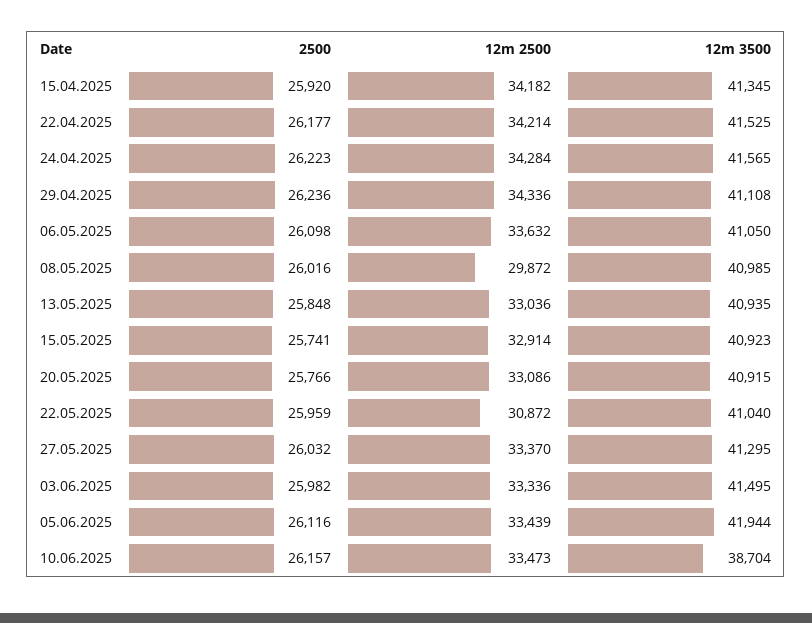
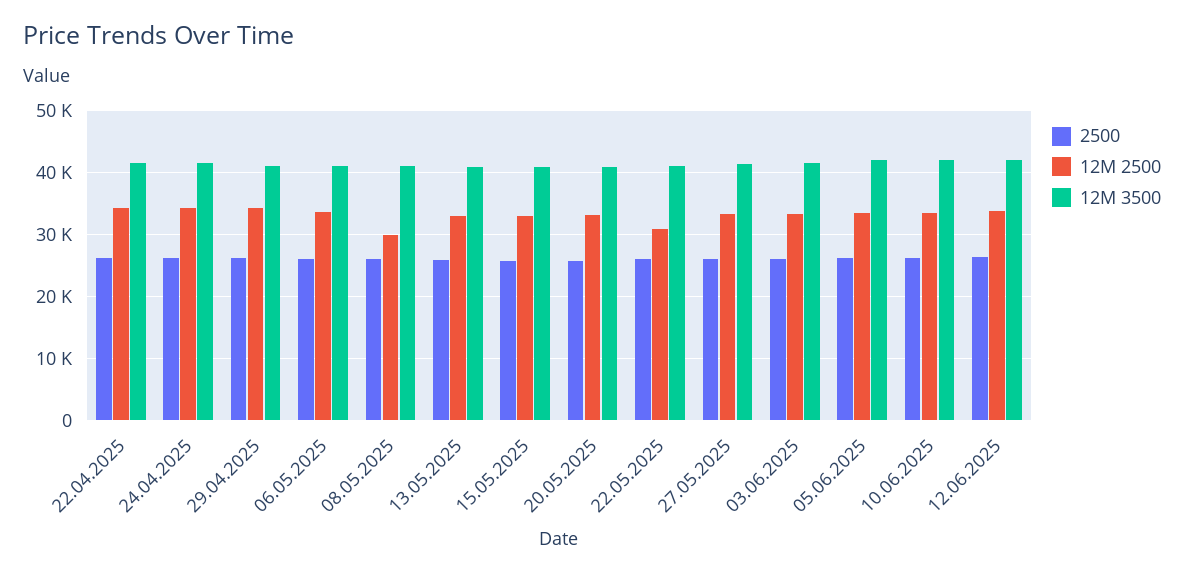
2500, 15.04.2025: 25920 -> none
12m 2500, 15.04.2025: 34182 -> none
12m 3500, 15.04.2025: 41345 -> none
12m 3500, 10.06.2025: 38704 -> 42000
2500, 12.06.2025: none -> 26000
12m 2500, 12.06.2025: none -> 34000
12m 3500, 12.06.2025: none -> 42000

